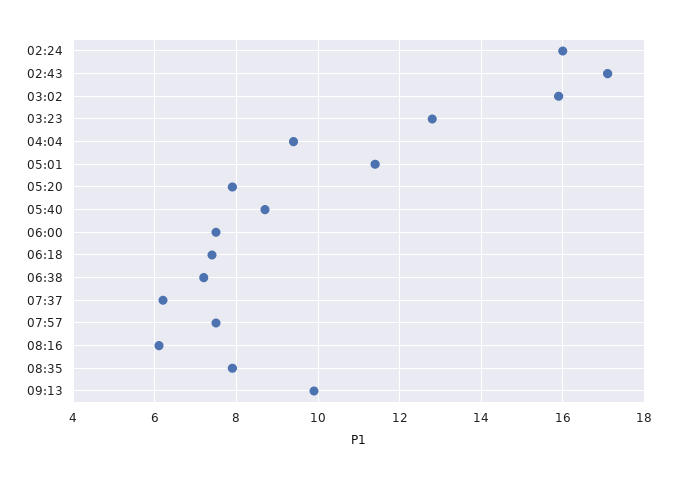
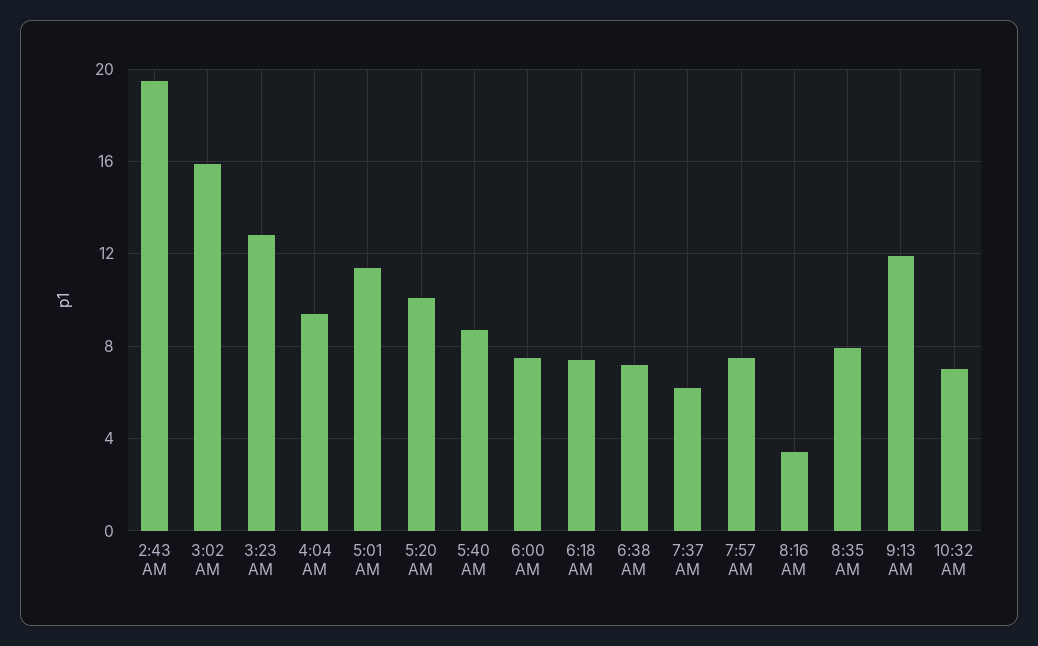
02:24: 16 -> none
02:43: 17 -> 19.5
05:20: 8 -> 10
08:16: 6 -> 3.5
09:13: 10 -> 12
10:32 AM: none -> 7

